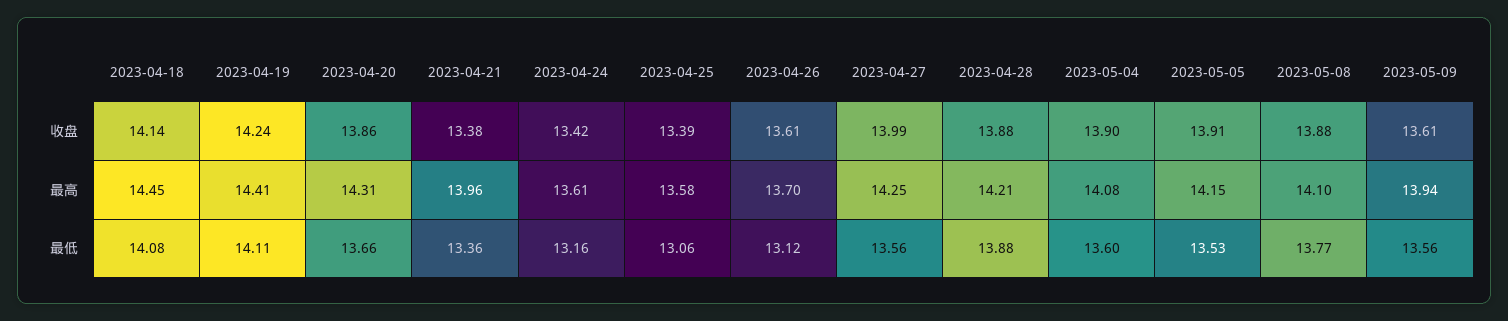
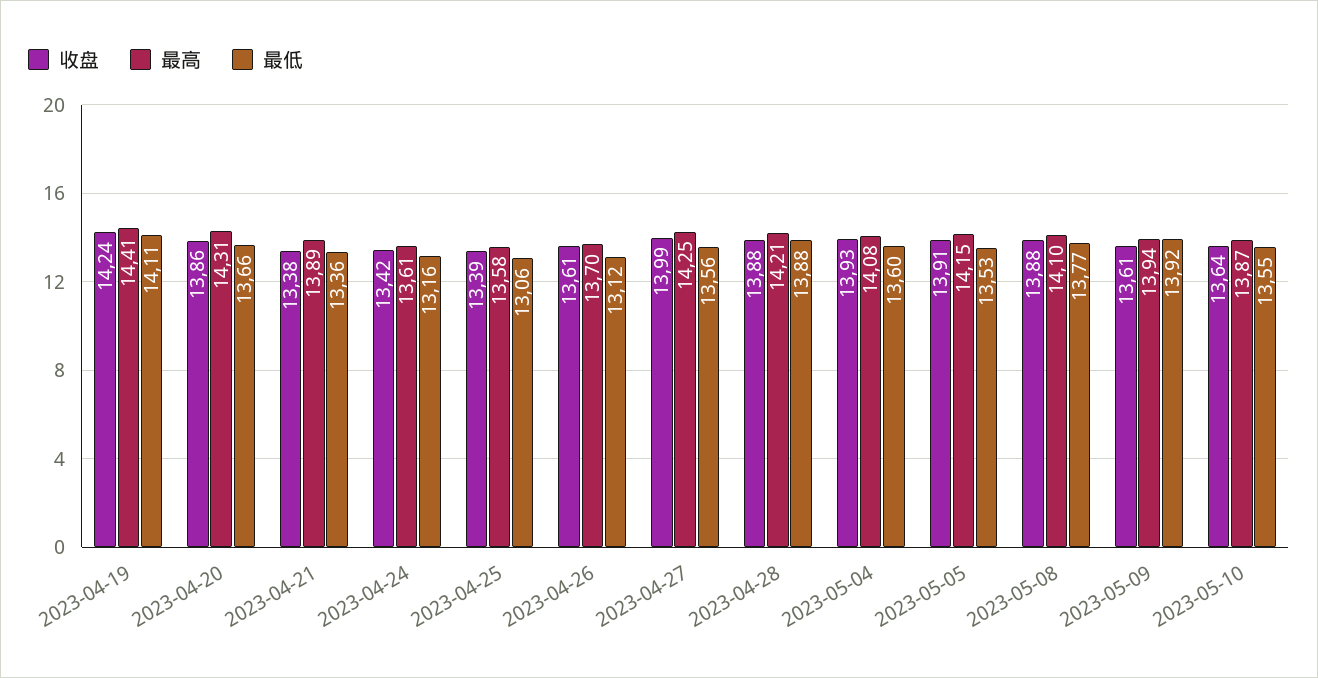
收盘, 2023-04-18: 14.14 -> none
收盘, 2023-05-04: 13.9 -> 13.93
最高, 2023-04-18: 14.45 -> none
最高, 2023-04-21: 13.96 -> 13.89
最低, 2023-04-18: 14.08 -> none
最低, 2023-05-09: 13.56 -> 13.92
收盘, 2023-05-10: none -> 13.64
最高, 2023-05-10: none -> 13.87
最低, 2023-05-10: none -> 13.55

